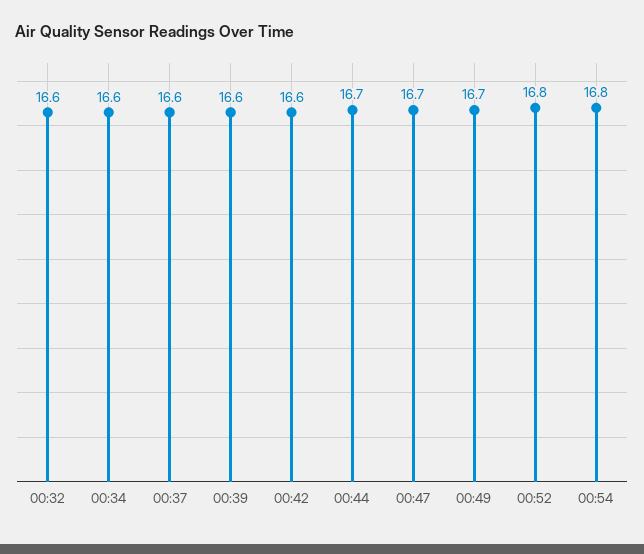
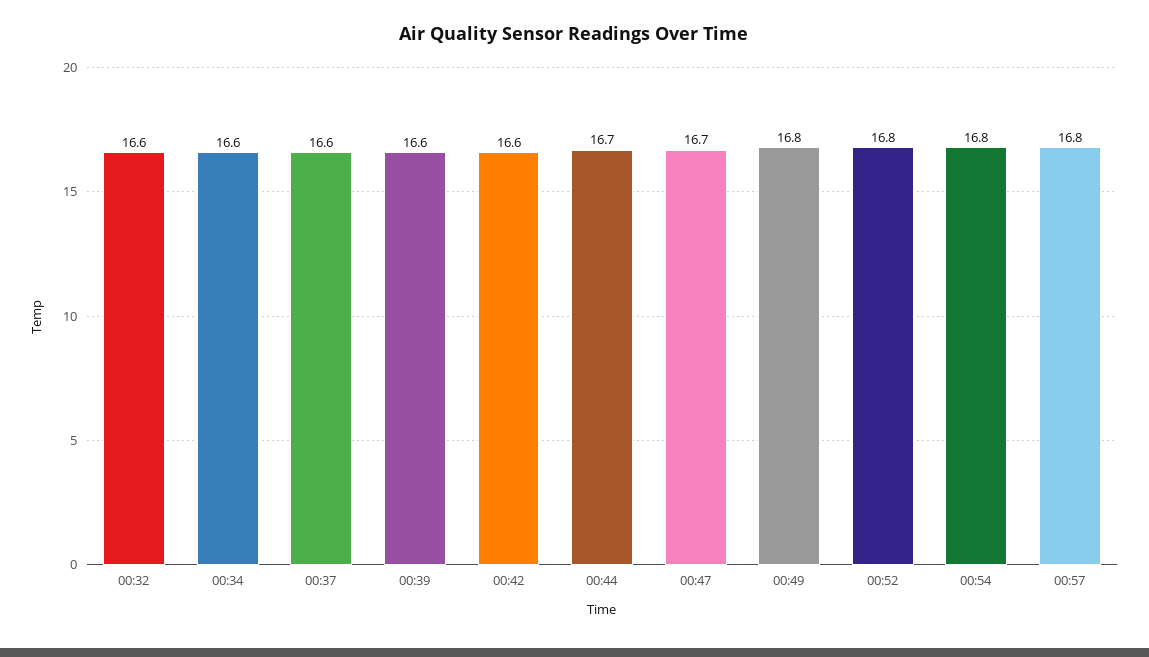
00:49: 16.7 -> 16.8
00:57: none -> 16.8

